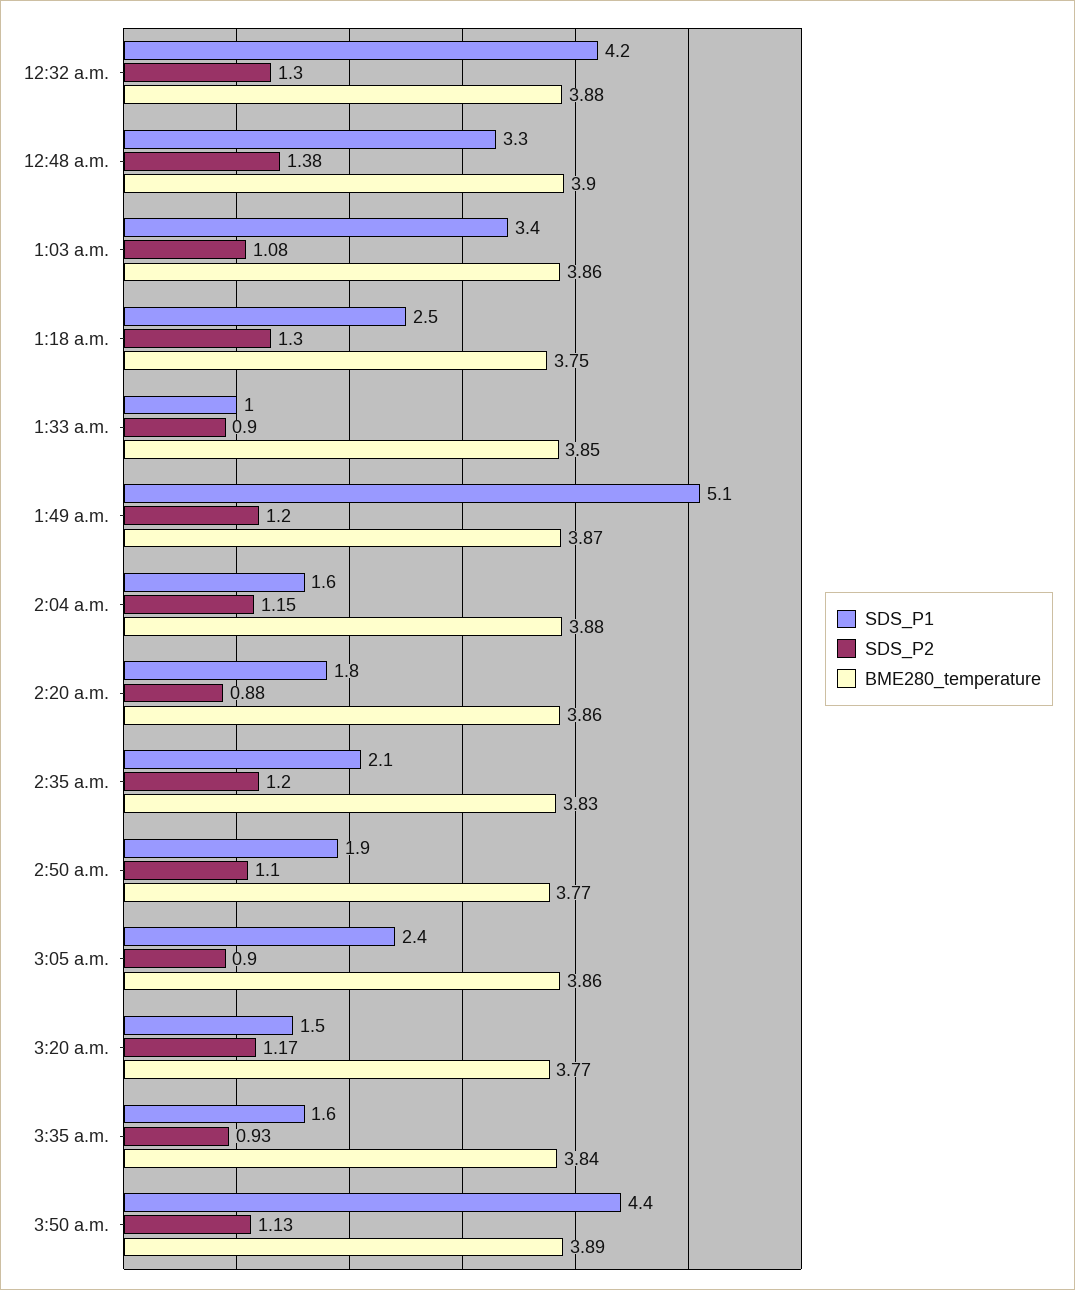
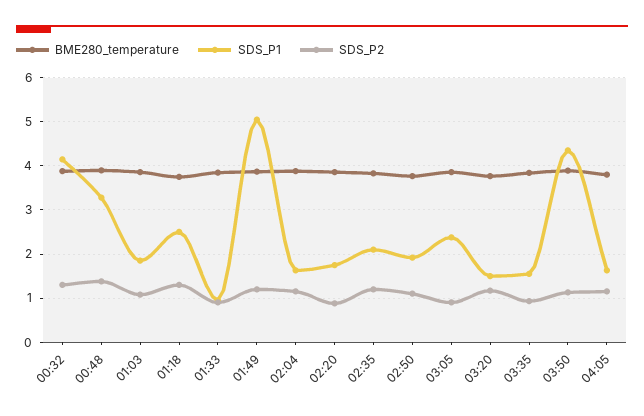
SDS_P1, 1:03 a.m.: 3.4 -> 1.8
BME280_temperature, 04:05: none -> 3.8
SDS_P1, 04:05: none -> 1.6
SDS_P2, 04:05: none -> 1.2

